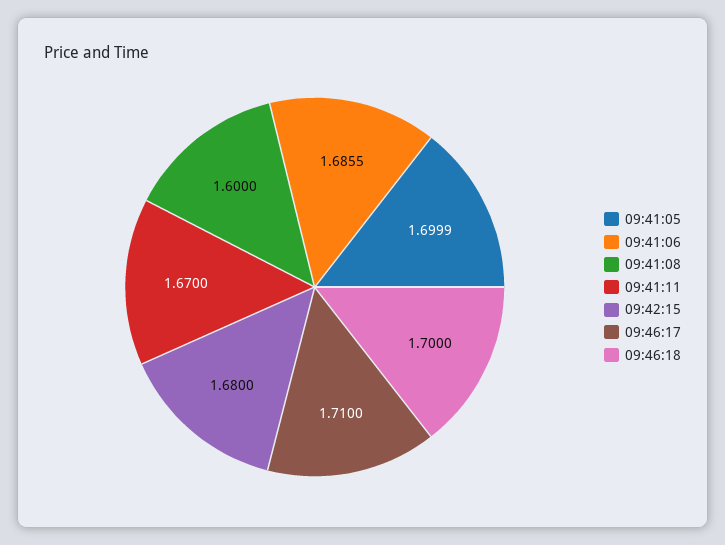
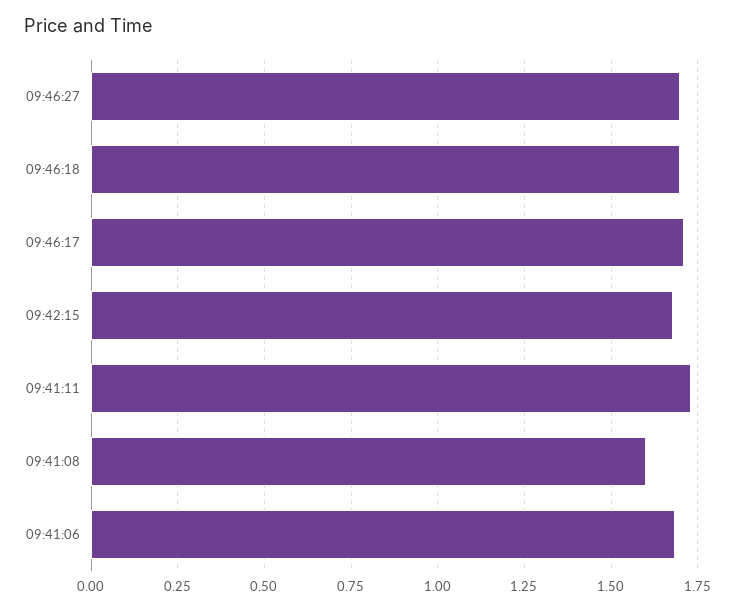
09:41:05: 1.6999 -> none
09:41:11: 1.67 -> 1.725
09:46:27: none -> 1.7

